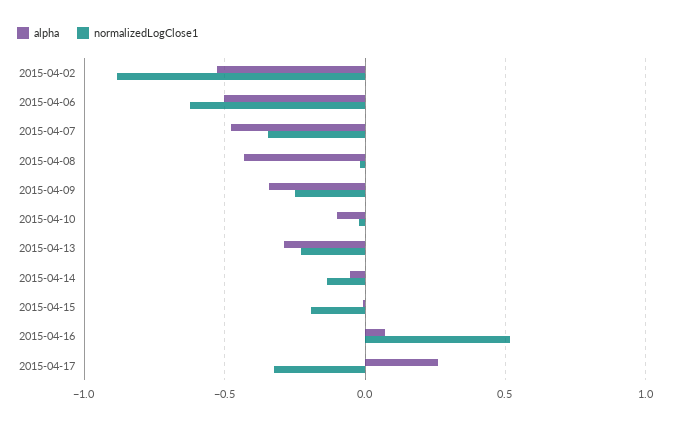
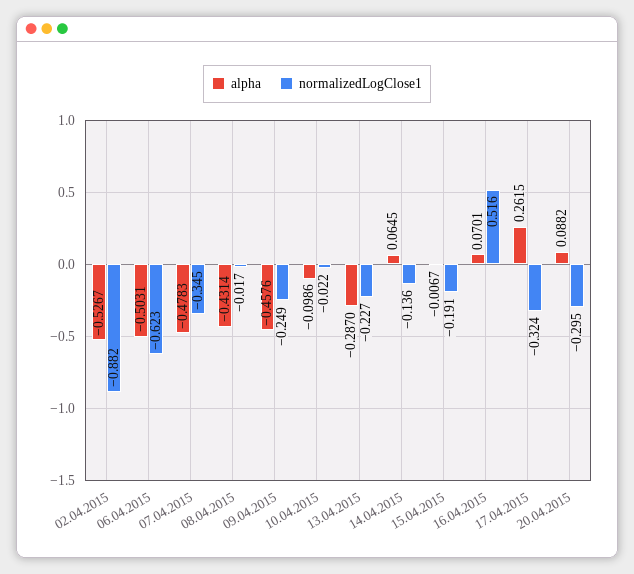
alpha, 2015-04-09: -0.35 -> -0.4576
alpha, 2015-04-14: -0.05 -> 0.0645
alpha, 20.04.2015: none -> 0.0882
normalizedLogClose1, 20.04.2015: none -> -0.295

